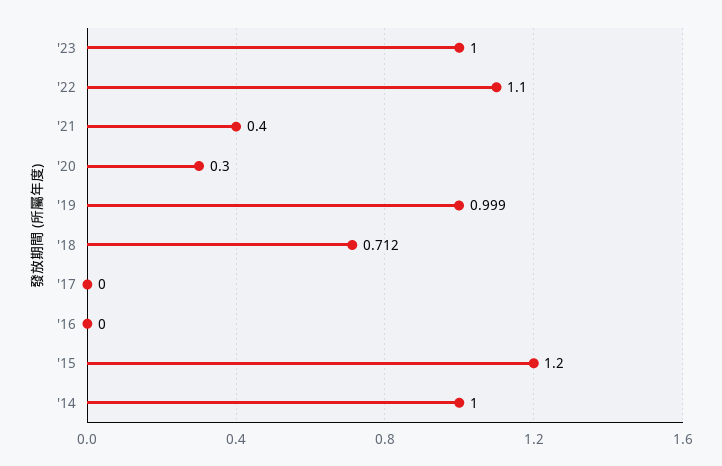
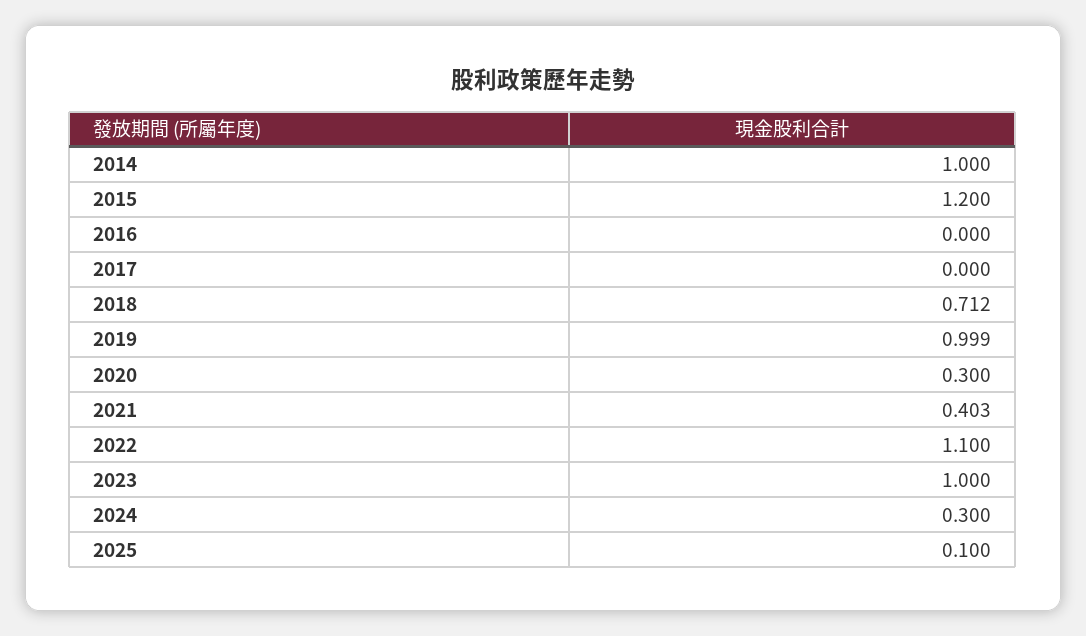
'21: 0.4 -> 0.403
2024: none -> 0.3
2025: none -> 0.1

